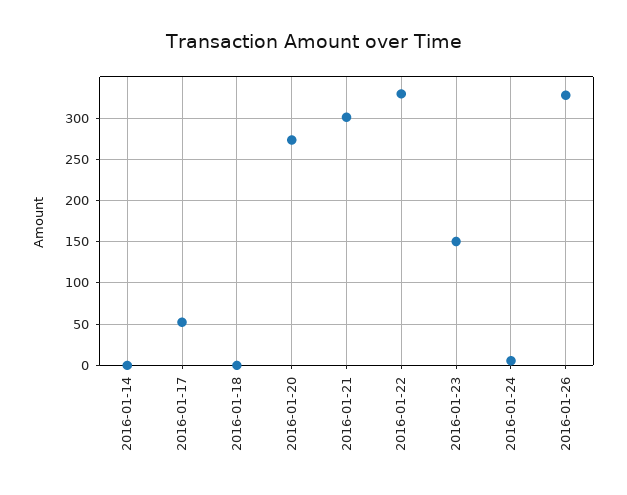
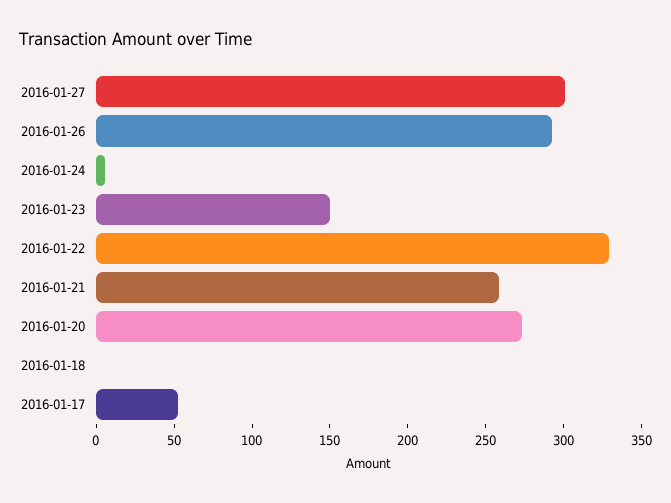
2016-01-14: 0 -> none
2016-01-21: 300 -> 260
2016-01-26: 330 -> 290
2016-01-27: none -> 300

